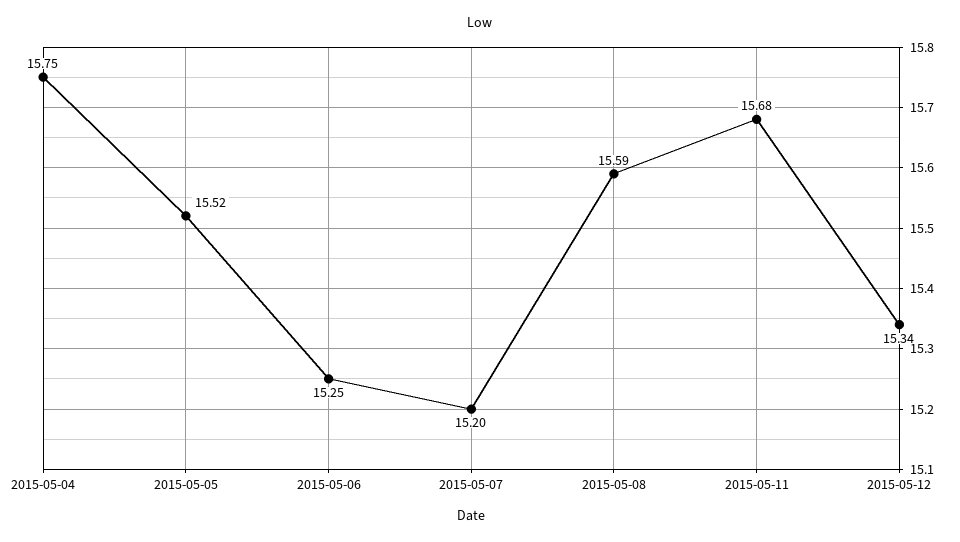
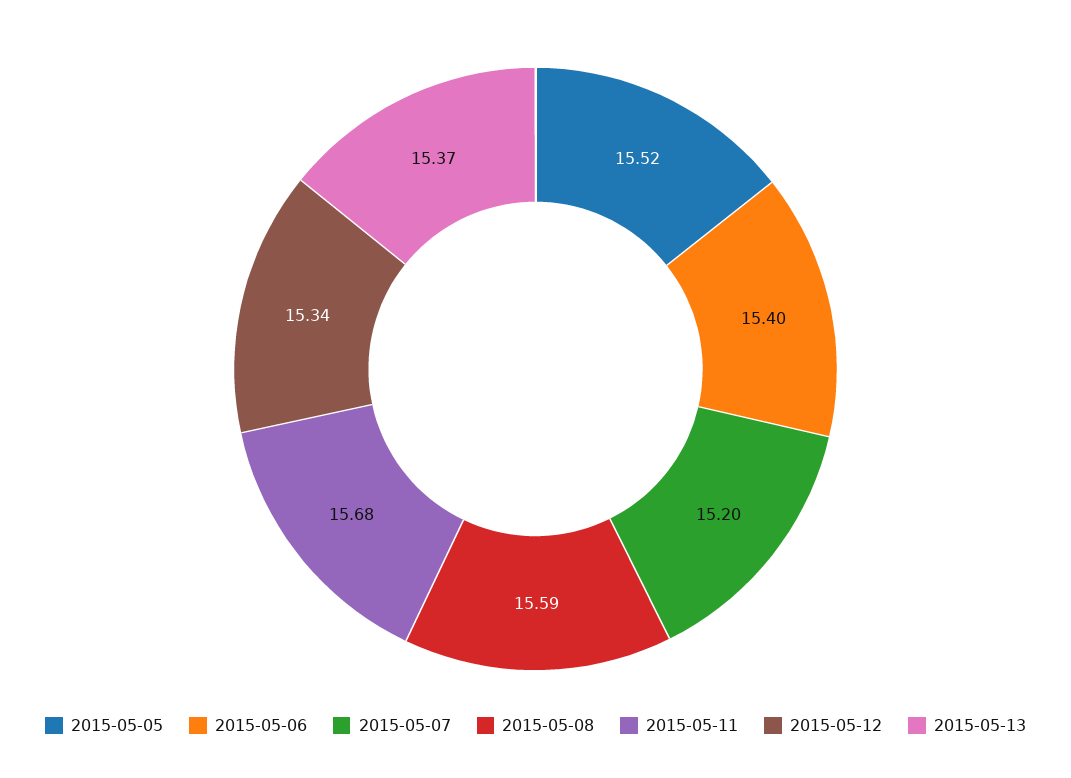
2015-05-04: 15.75 -> none
2015-05-06: 15.25 -> 15.4
2015-05-13: none -> 15.37

